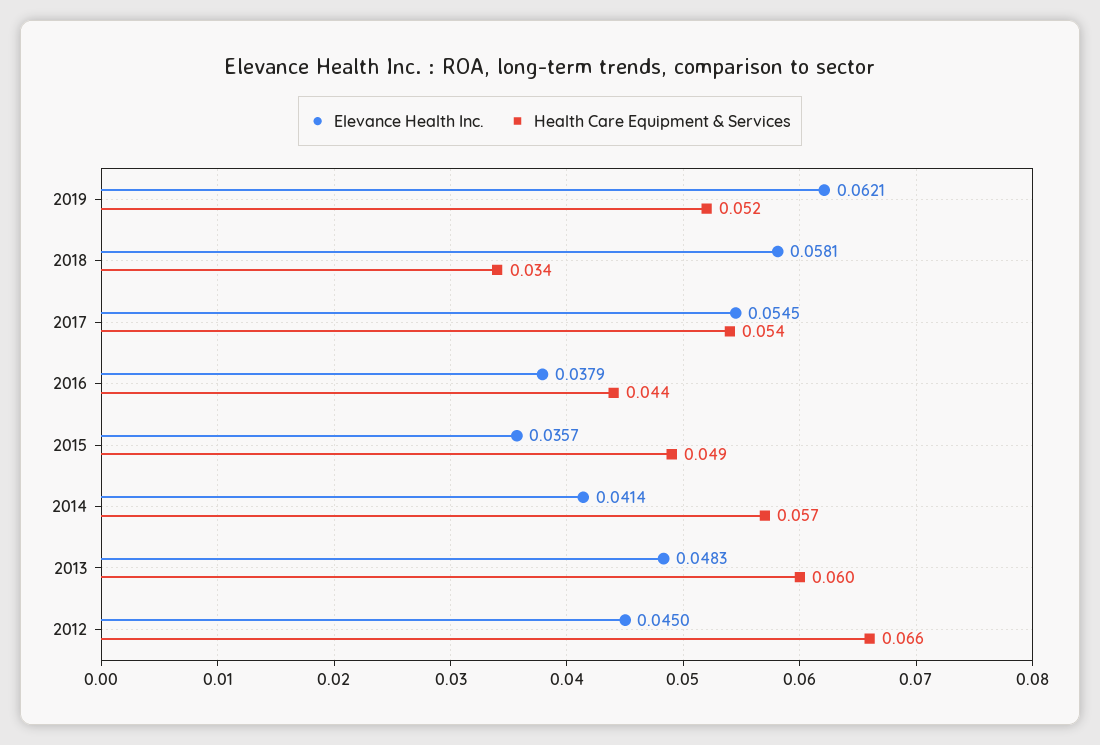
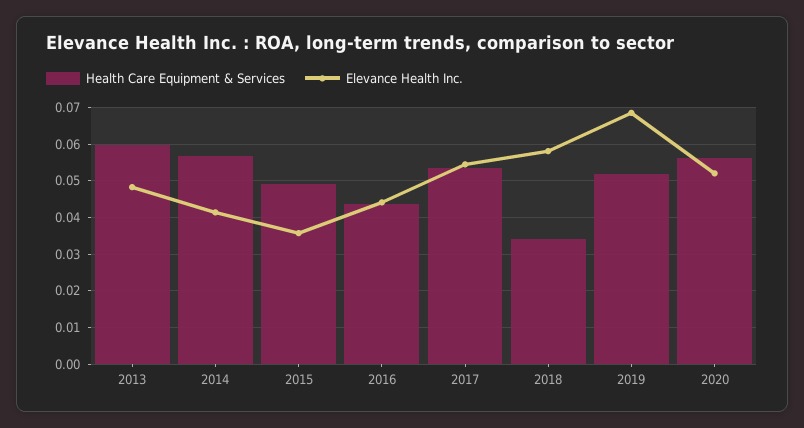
Elevance Health Inc., 2019: 0.0621 -> 0.068
Elevance Health Inc., 2016: 0.0379 -> 0.044
Elevance Health Inc., 2012: 0.045 -> none
Health Care Equipment & Services, 2012: 0.066 -> none
Health Care Equipment & Services, 2020: none -> 0.056
Elevance Health Inc., 2020: none -> 0.052

